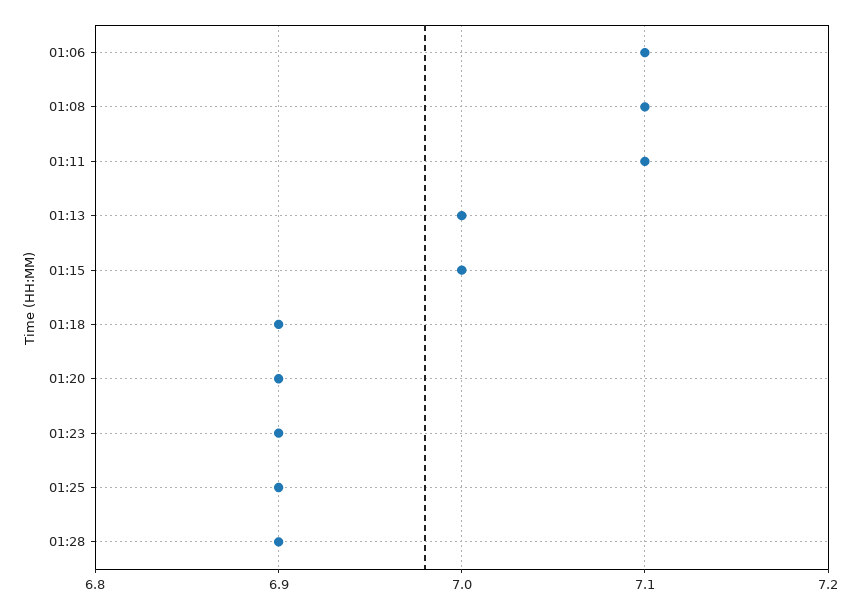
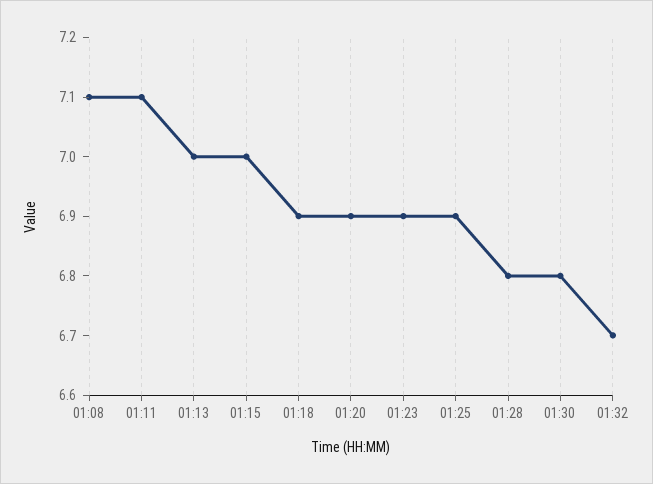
01:06: 7.1 -> none
01:28: 6.9 -> 6.8
01:30: none -> 6.8
01:32: none -> 6.7

